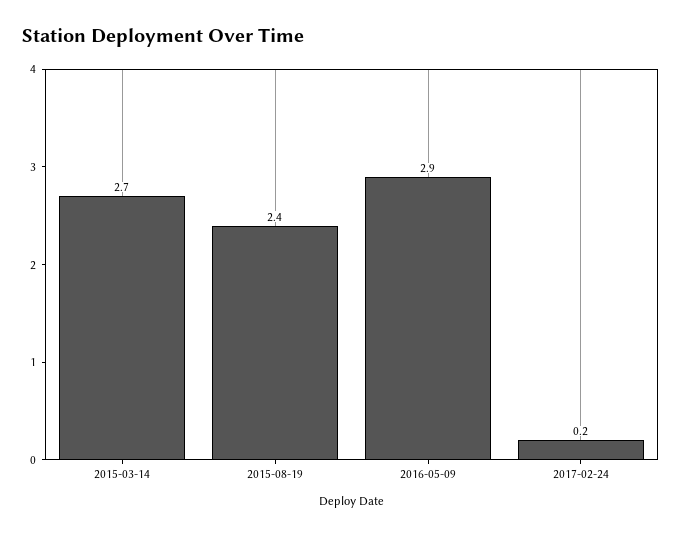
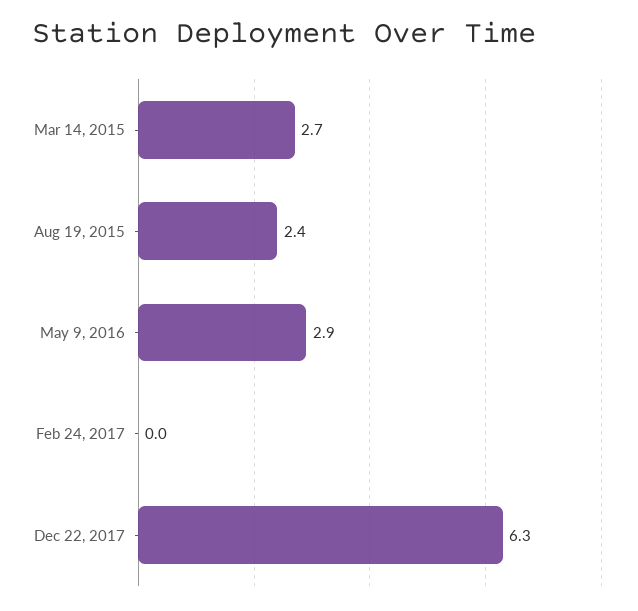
2017-02-24: 0.2 -> 0
Dec 22, 2017: none -> 6.3

